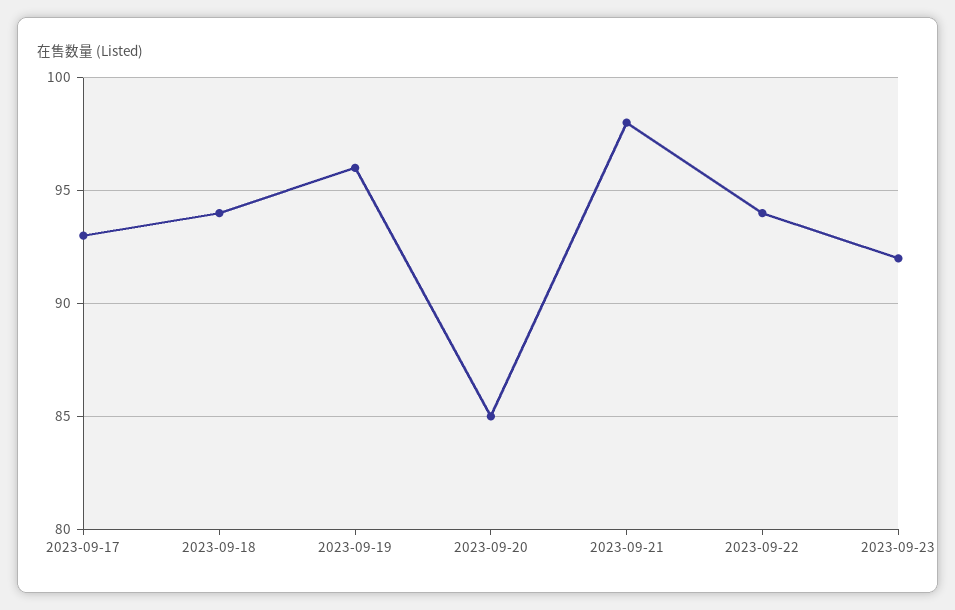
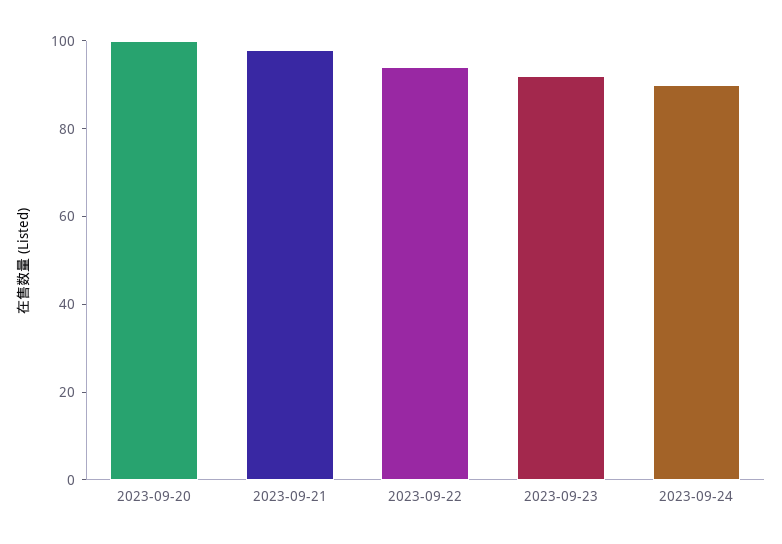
2023-09-17: 93 -> none
2023-09-18: 94 -> none
2023-09-19: 96 -> none
2023-09-20: 85 -> 100
2023-09-24: none -> 90

